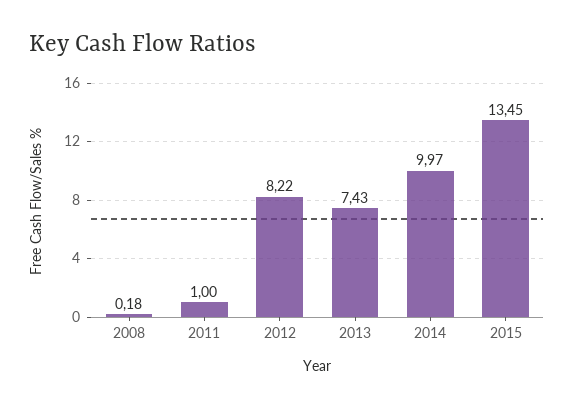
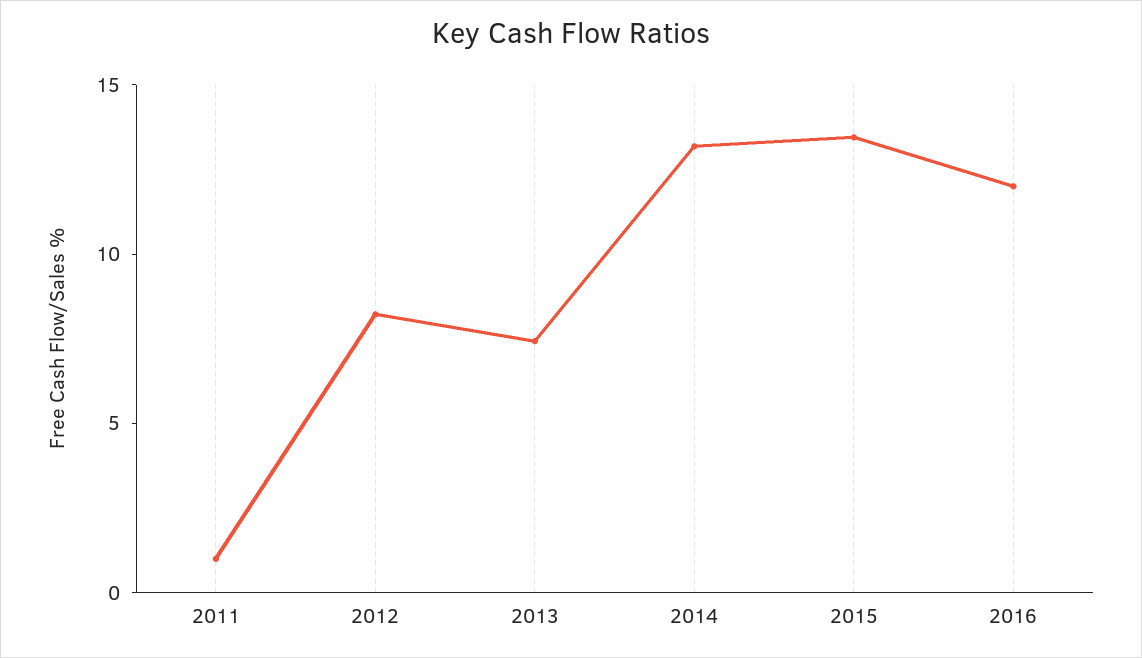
2008: 0.18 -> none
2014: 9.97 -> 13
2016: none -> 12

